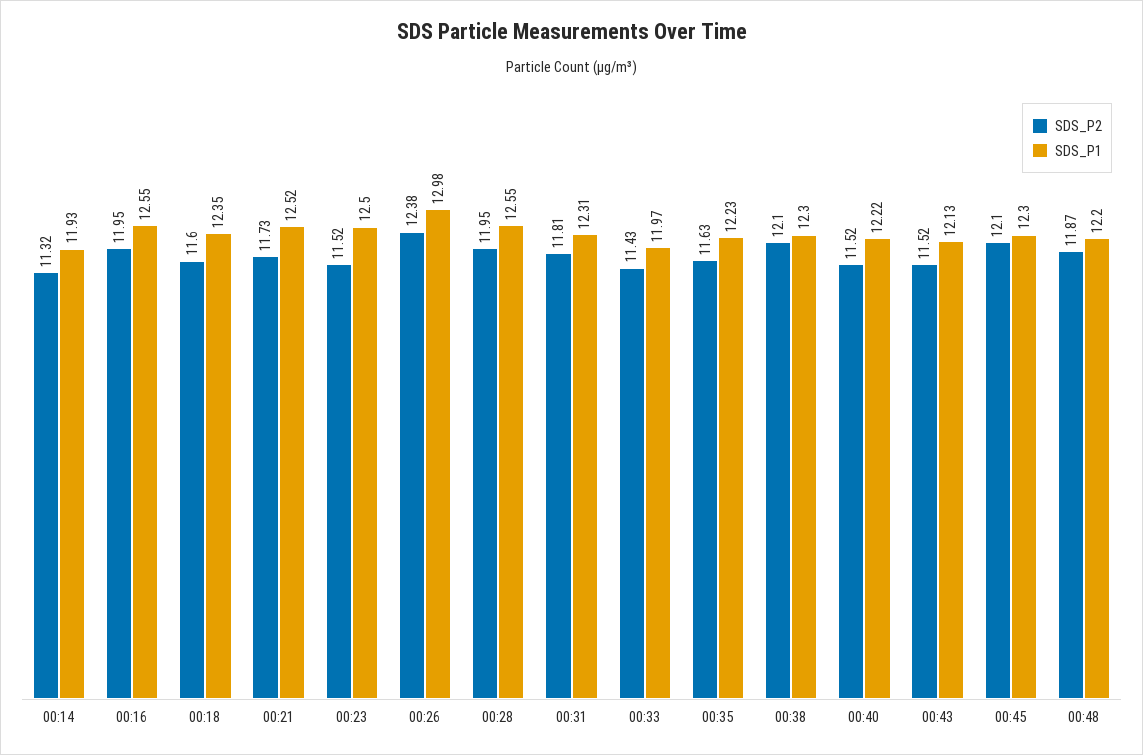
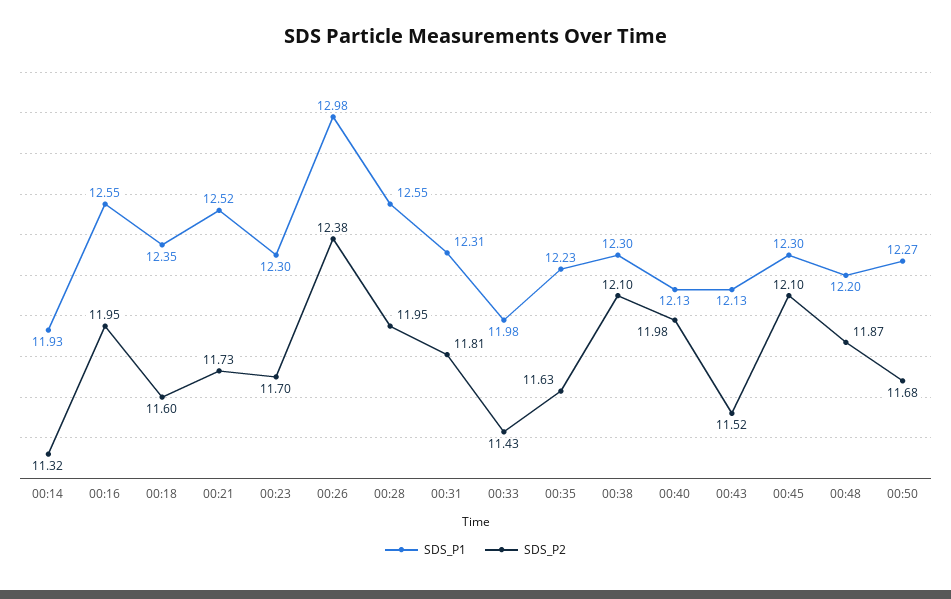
SDS_P2, 00:23: 11.52 -> 11.7
SDS_P1, 00:23: 12.5 -> 12.3
SDS_P1, 00:33: 11.97 -> 11.98
SDS_P2, 00:40: 11.52 -> 11.98
SDS_P1, 00:40: 12.22 -> 12.13
SDS_P1, 00:50: none -> 12.27
SDS_P2, 00:50: none -> 11.68

